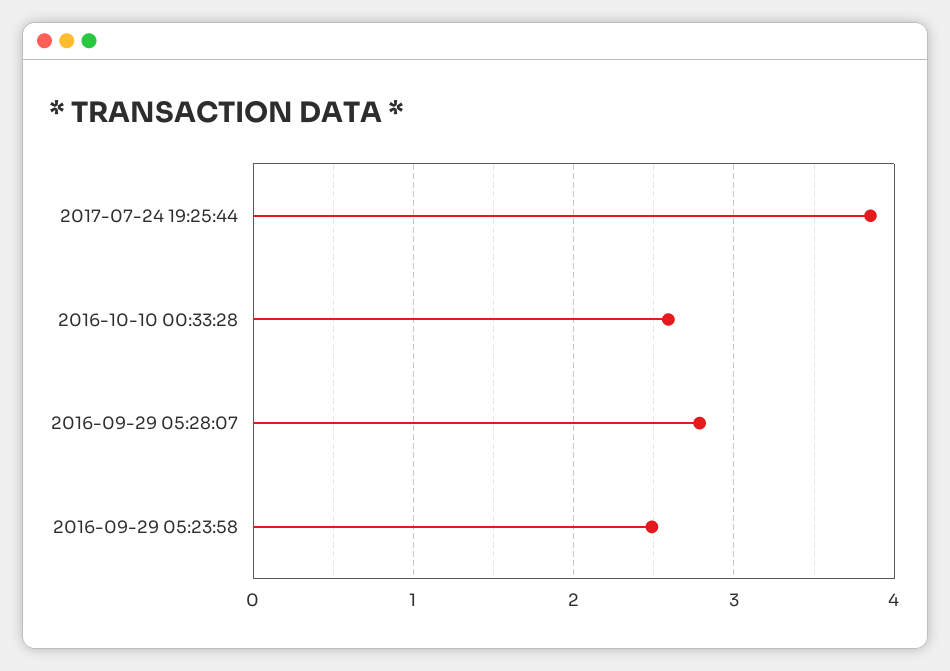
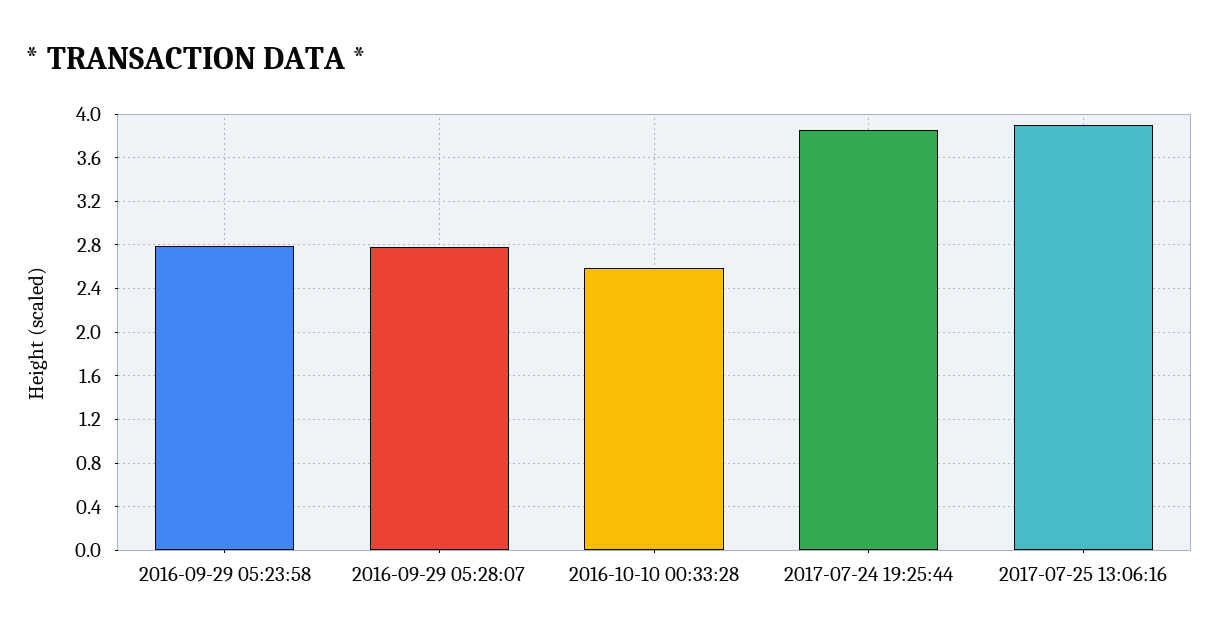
2016-09-29 05:23:58: 2.5 -> 2.8
2017-07-25 13:06:16: none -> 3.9

